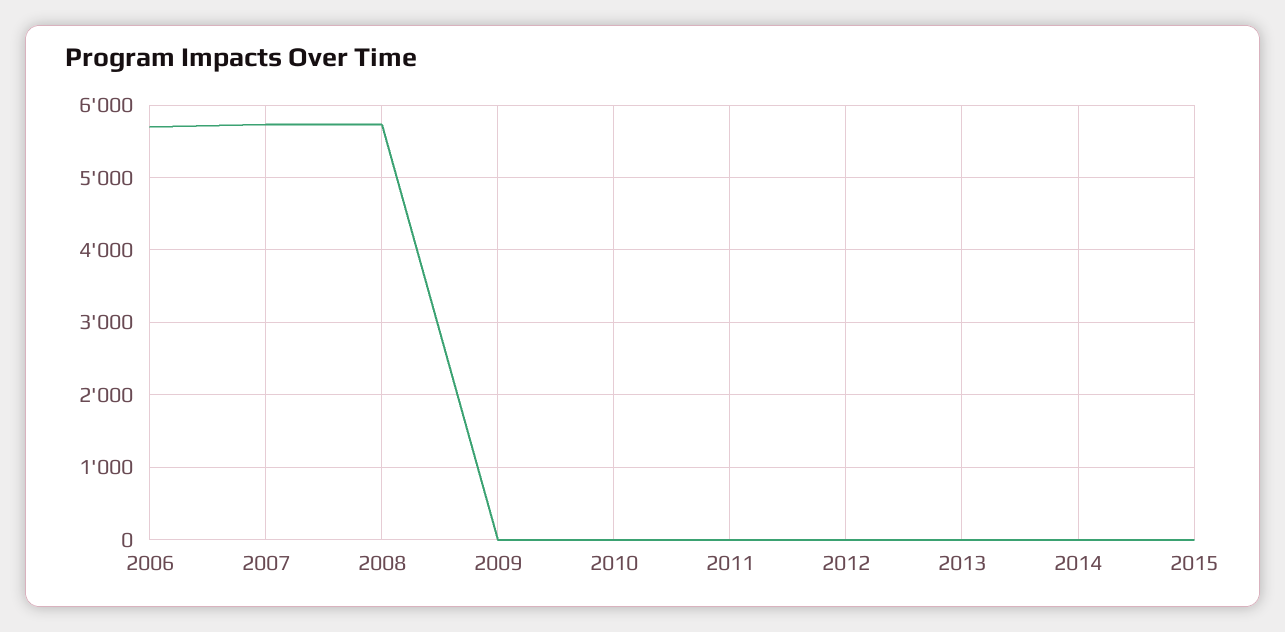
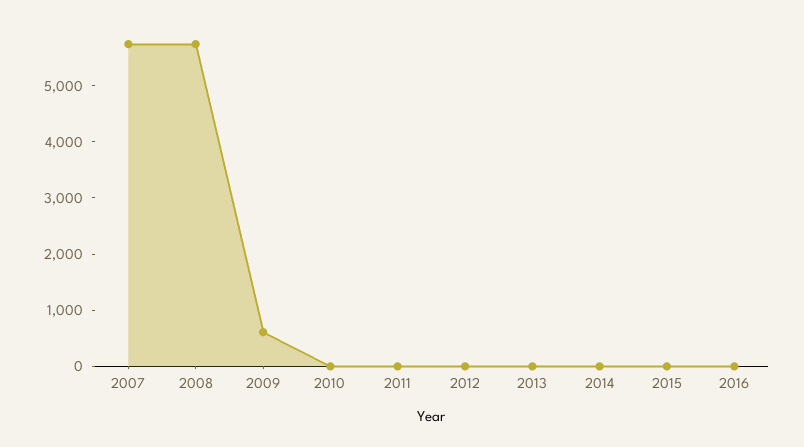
2006: 5700 -> none
2009: 0 -> 600
2016: none -> 0

